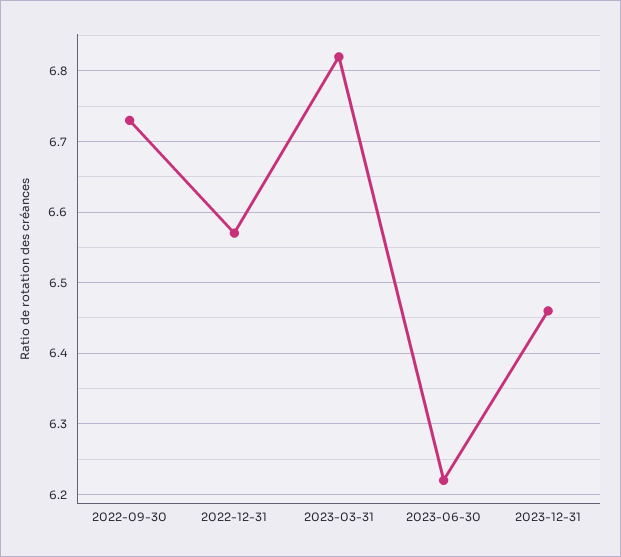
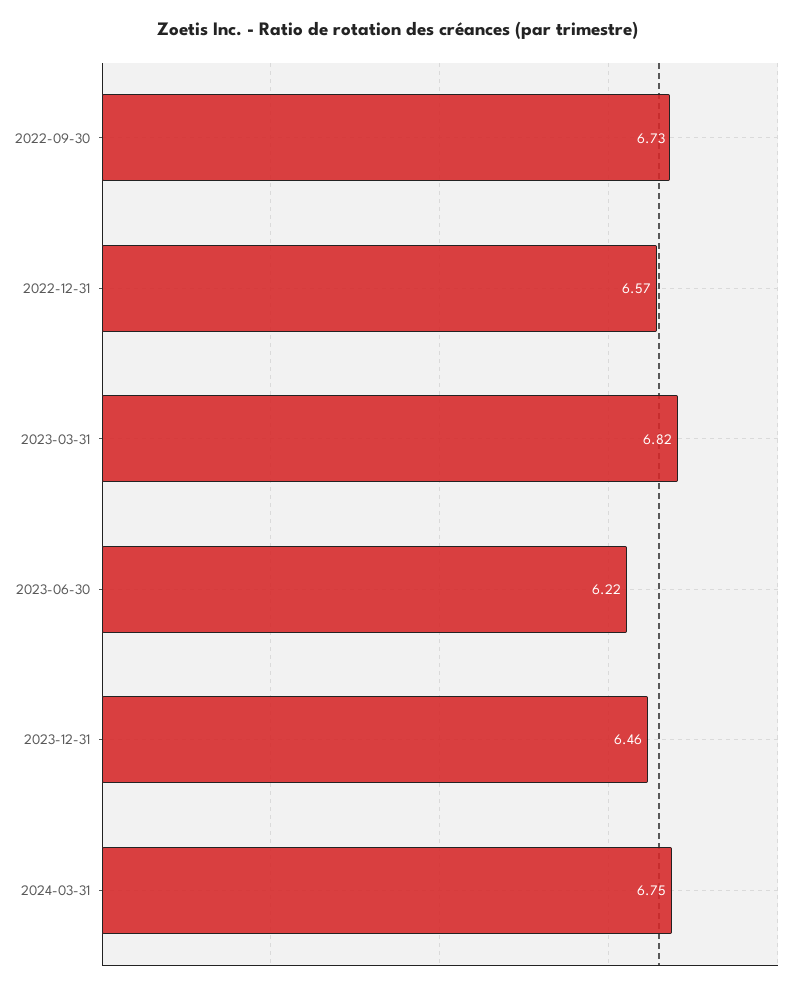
2024-03-31: none -> 6.75

